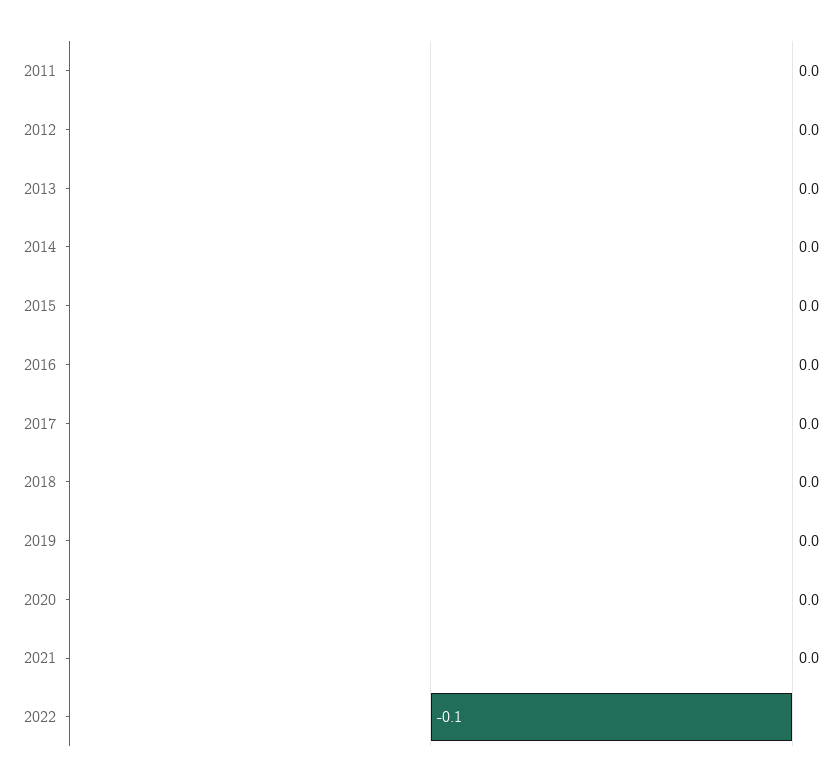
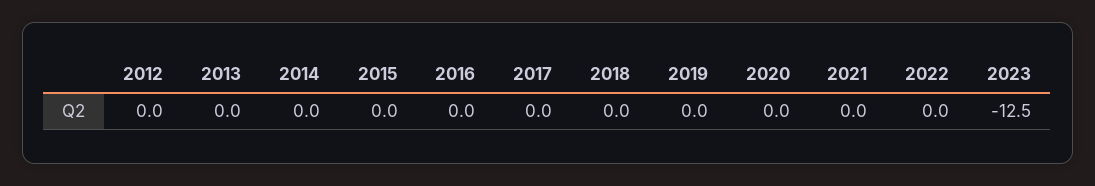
2011: 0 -> none
2022: -0.1 -> 0
2023: none -> -12.5

